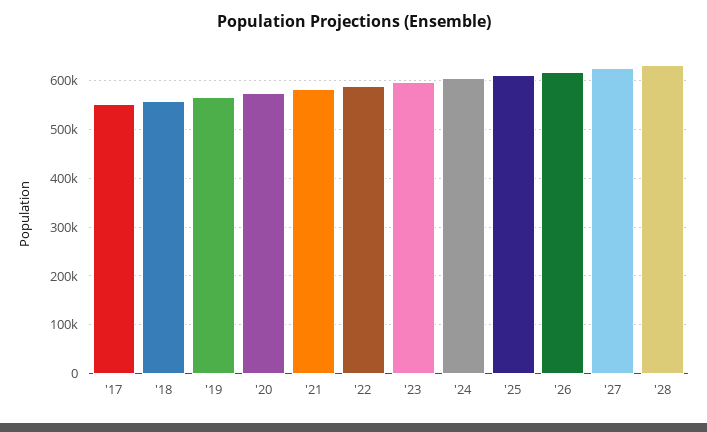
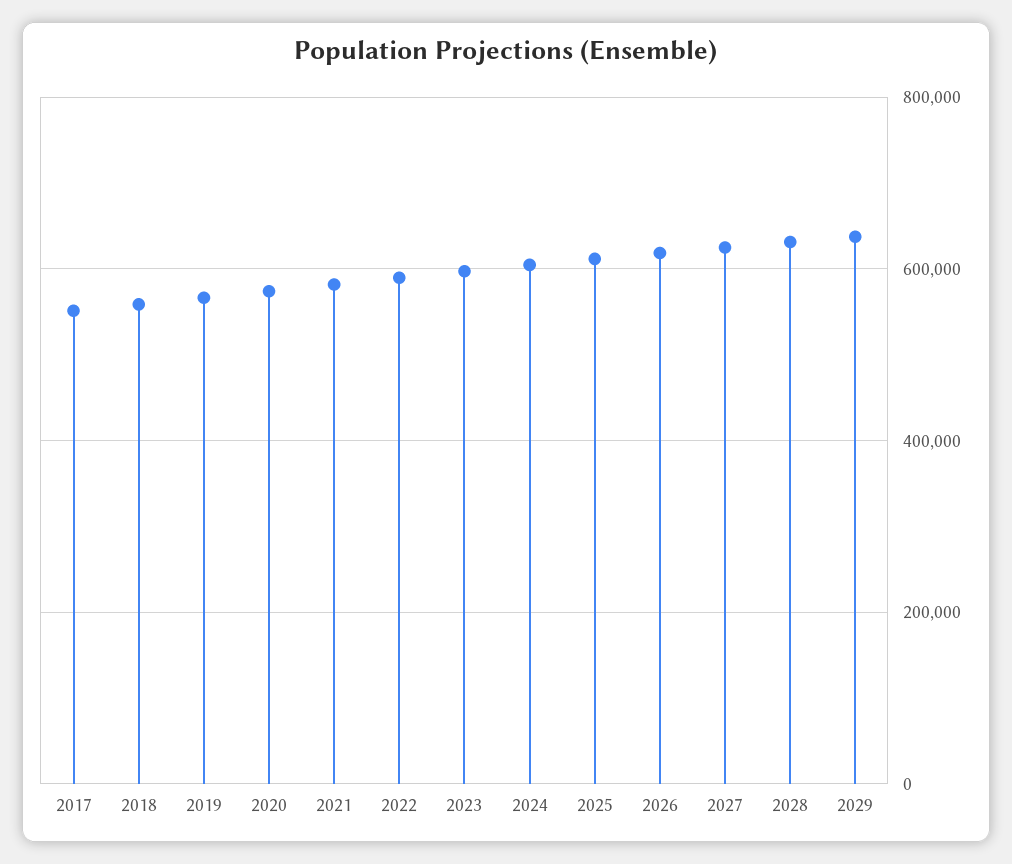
2029: none -> 640000

